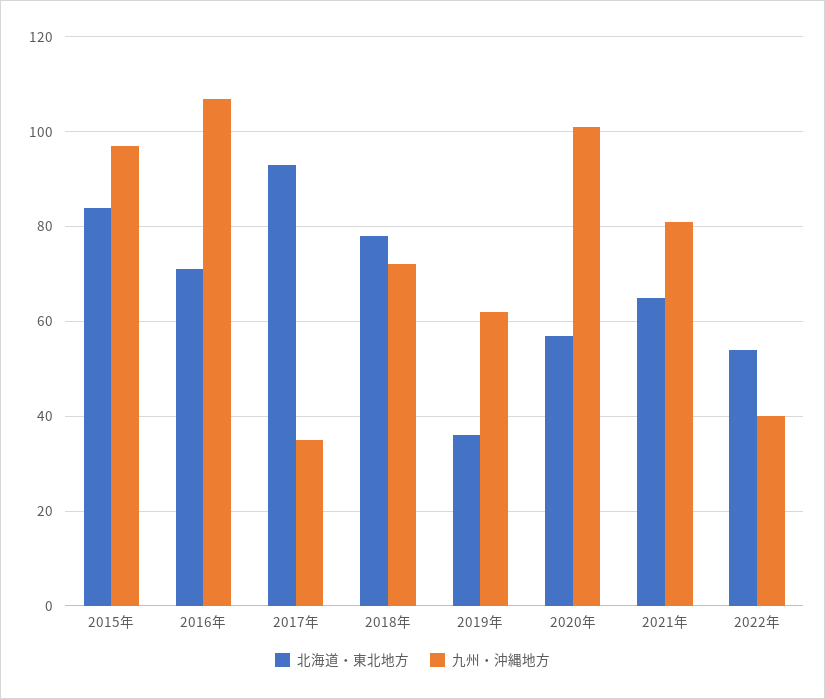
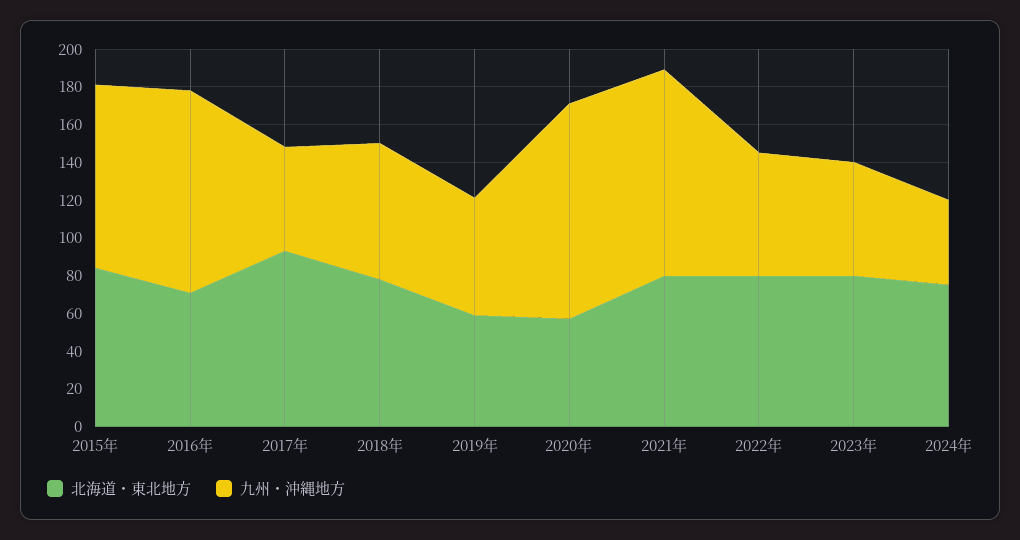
九州・沖縄地方, 2017年: 35 -> 55
北海道・東北地方, 2019年: 35 -> 60
九州・沖縄地方, 2020年: 100 -> 115
北海道・東北地方, 2021年: 65 -> 80
九州・沖縄地方, 2021年: 80 -> 110
北海道・東北地方, 2022年: 55 -> 80
九州・沖縄地方, 2022年: 40 -> 65
北海道・東北地方, 2023年: none -> 80
九州・沖縄地方, 2023年: none -> 60
北海道・東北地方, 2024年: none -> 75
九州・沖縄地方, 2024年: none -> 45

